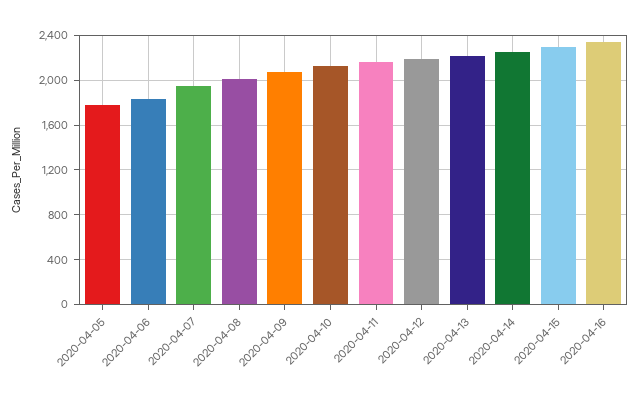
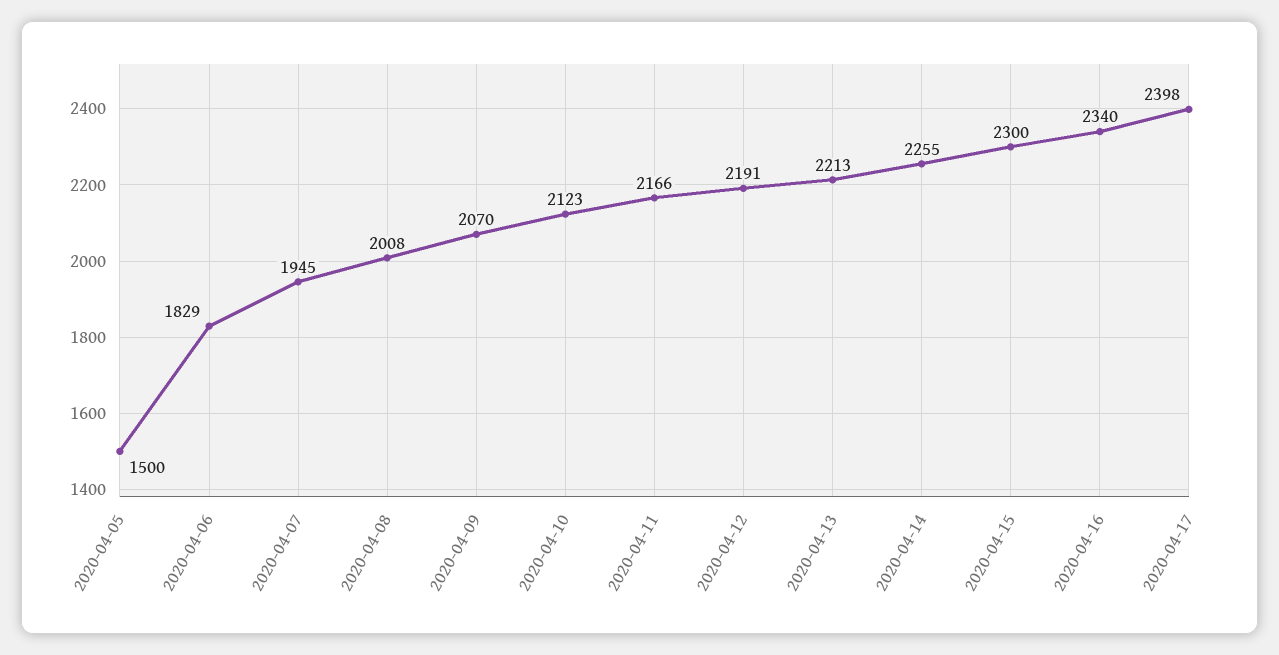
2020-04-05: 1800 -> 1500
2020-04-17: none -> 2398

